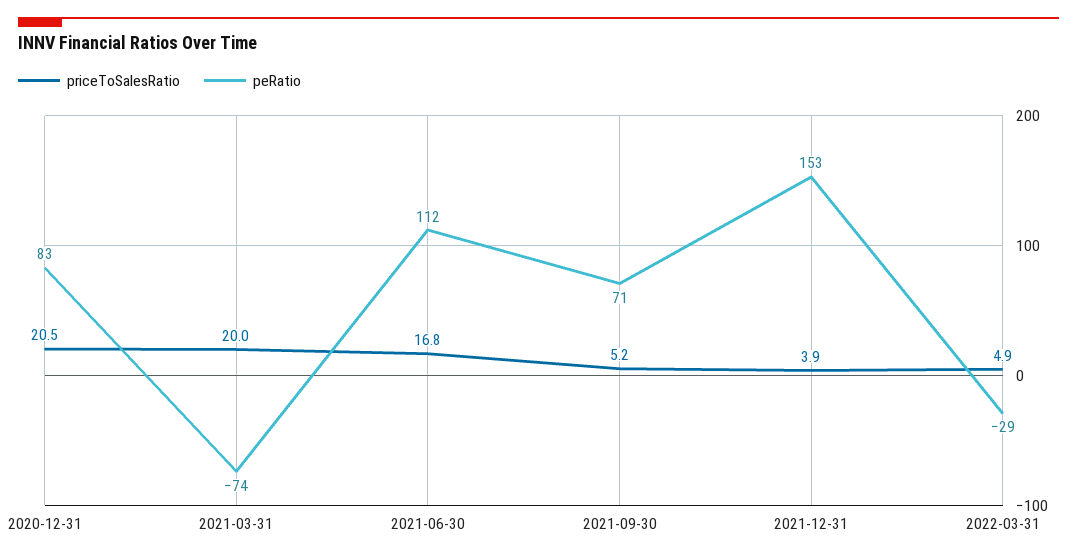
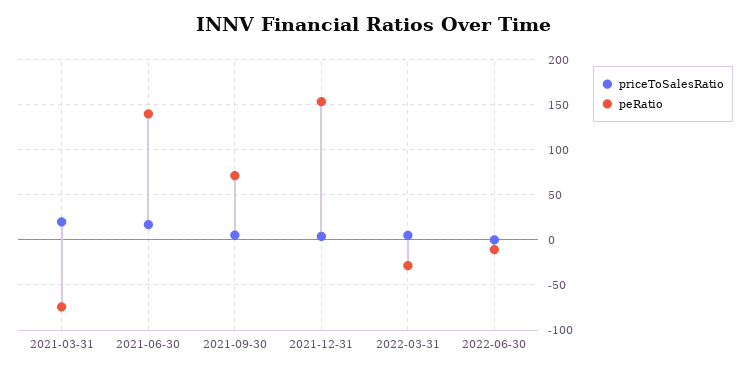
priceToSalesRatio, 2020-12-31: 20.5 -> none
peRatio, 2020-12-31: 83 -> none
peRatio, 2021-06-30: 112 -> 140
priceToSalesRatio, 2022-06-30: none -> 0
peRatio, 2022-06-30: none -> -10

